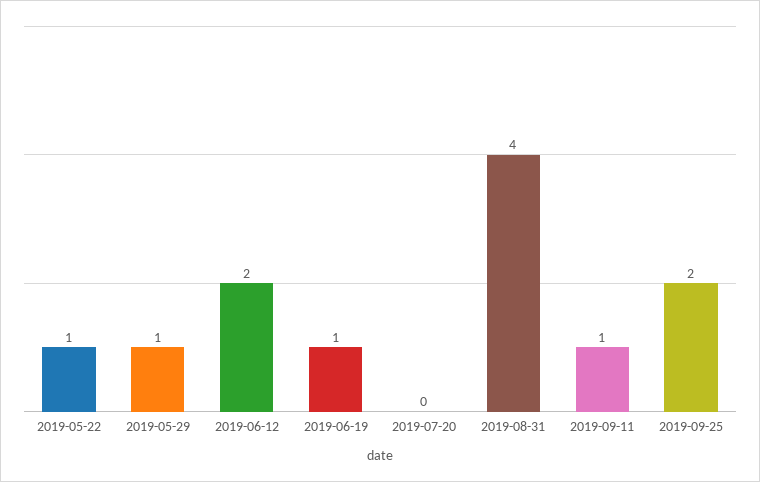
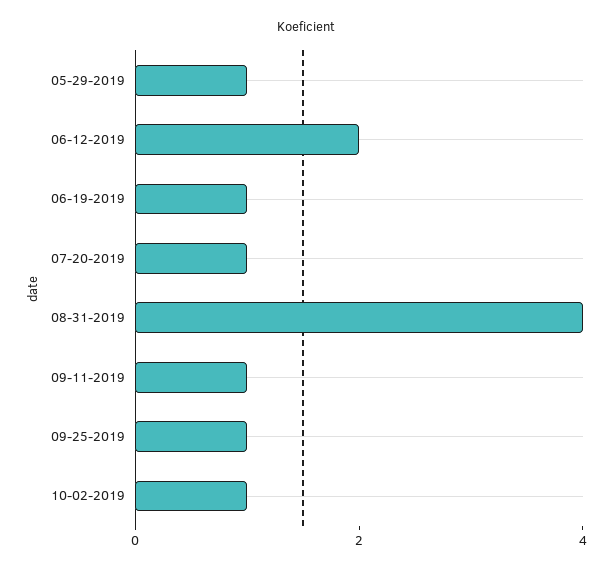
2019-05-22: 1 -> none
2019-07-20: 0 -> 1
2019-09-25: 2 -> 1
10-02-2019: none -> 1

